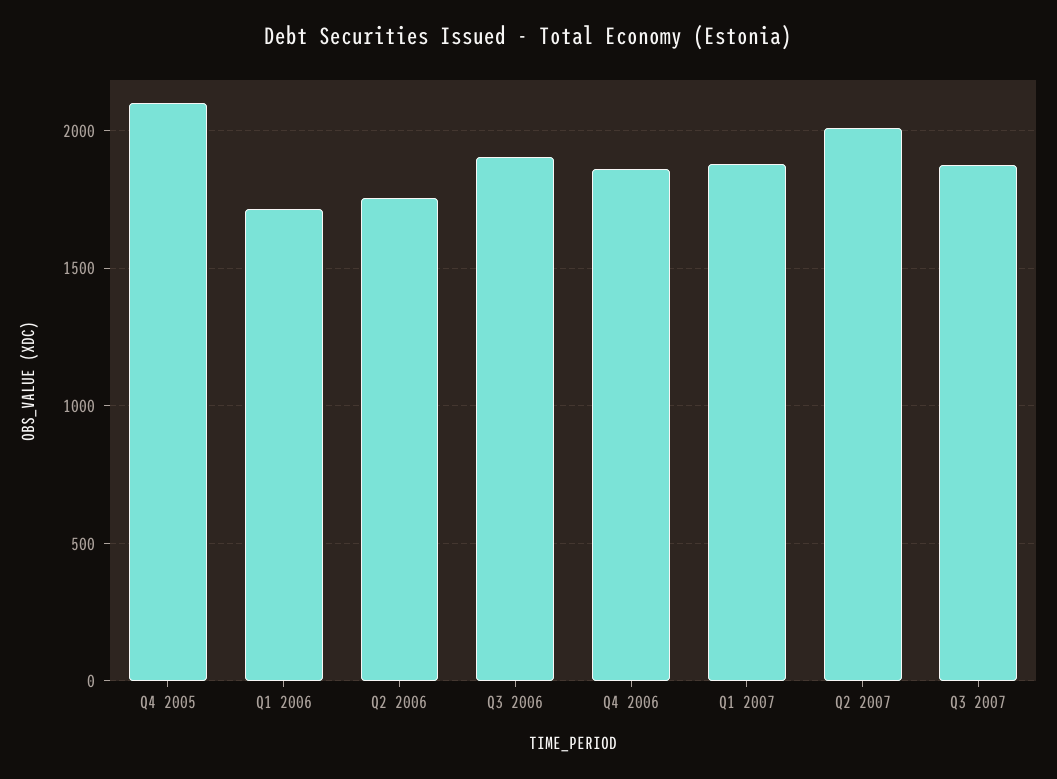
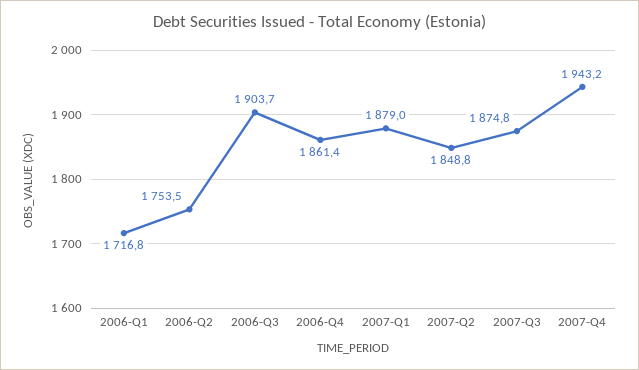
Q4 2005: 2100 -> none
Q2 2007: 2000 -> 1848.8
2007-Q4: none -> 1943.2

